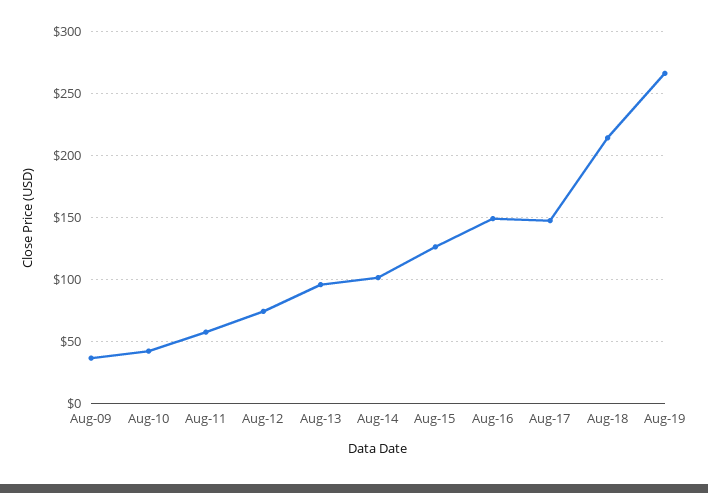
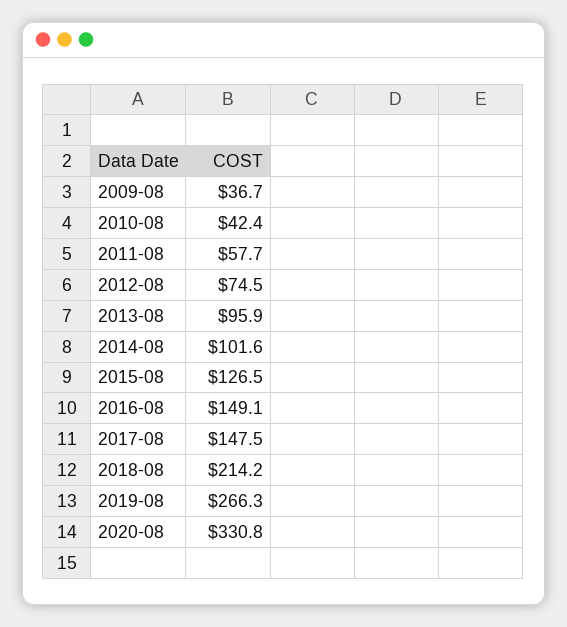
2020-08: none -> 330.8

